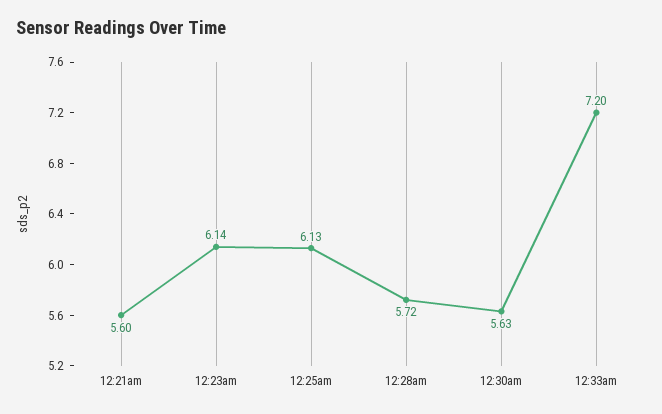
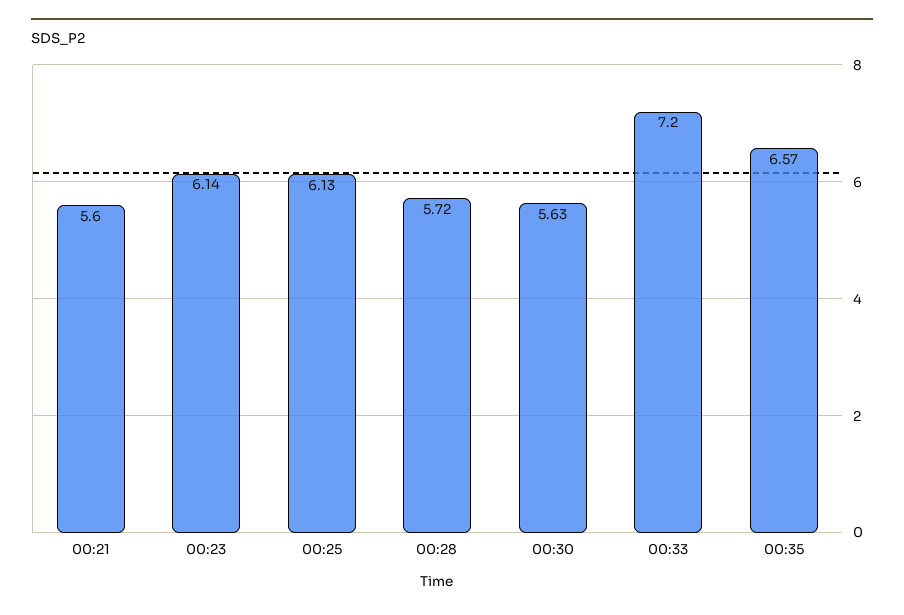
00:35: none -> 6.57

